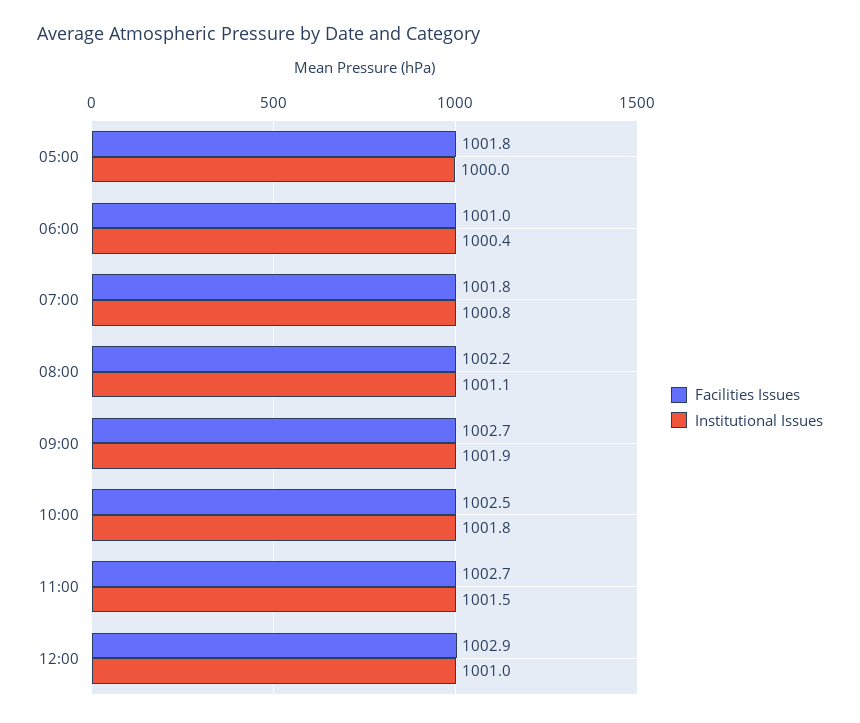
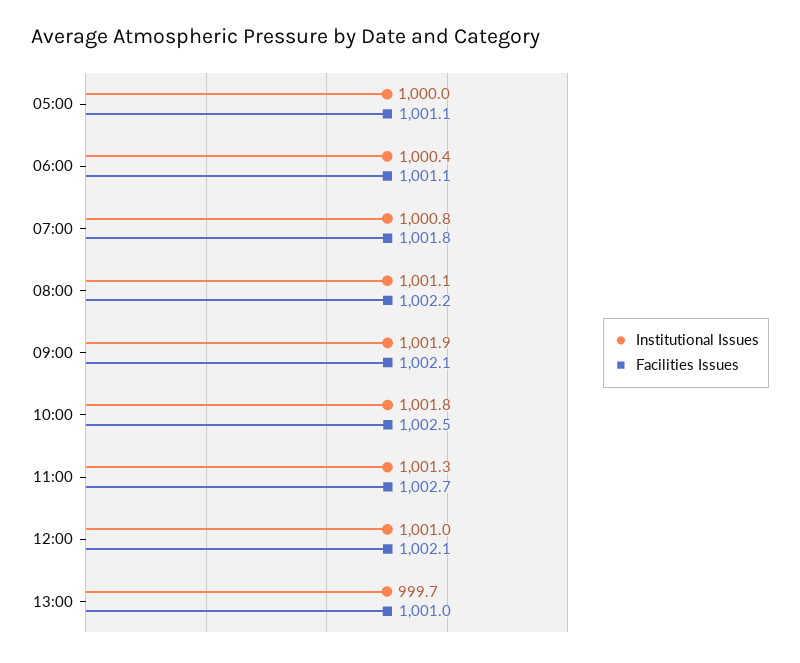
Facilities Issues, 05:00: 1001.8 -> 1001.1
Facilities Issues, 06:00: 1001 -> 1001.1
Facilities Issues, 09:00: 1002.7 -> 1002.1
Institutional Issues, 11:00: 1001.5 -> 1001.3
Facilities Issues, 12:00: 1002.9 -> 1002.1
Institutional Issues, 13:00: none -> 999.7
Facilities Issues, 13:00: none -> 1001

